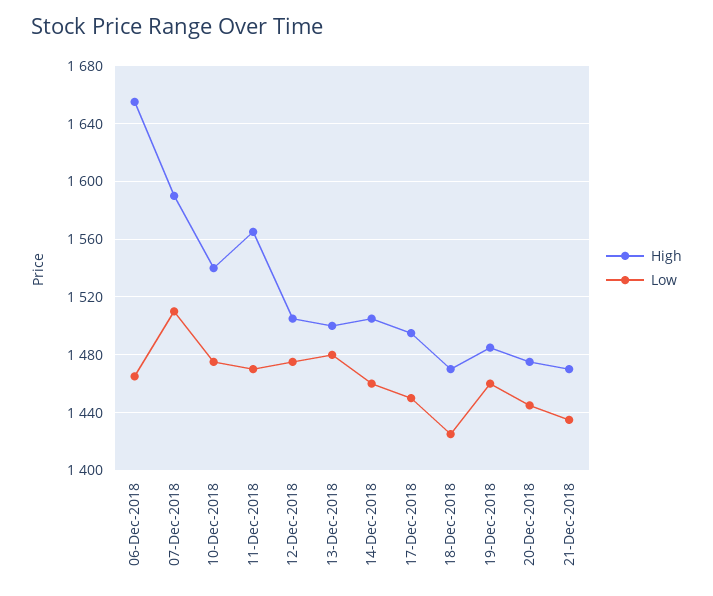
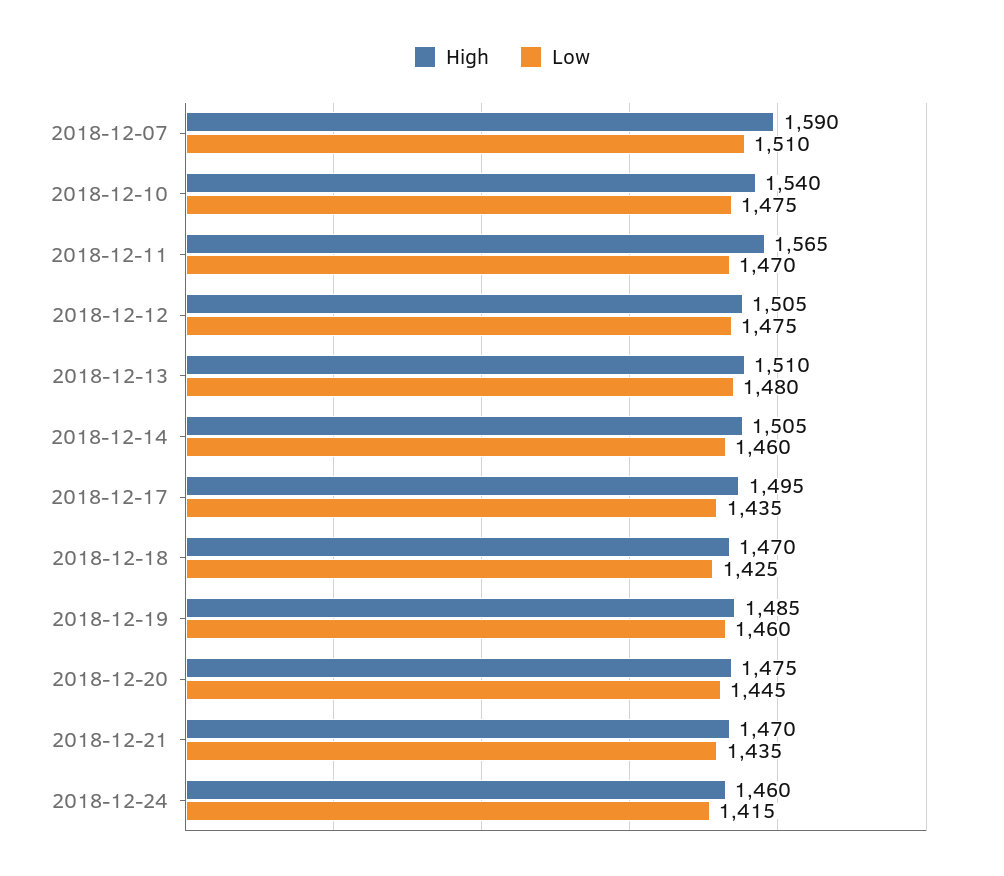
High, 06-Dec-2018: 1655 -> none
Low, 06-Dec-2018: 1465 -> none
High, 13-Dec-2018: 1500 -> 1510
Low, 17-Dec-2018: 1450 -> 1435
High, 2018-12-24: none -> 1460
Low, 2018-12-24: none -> 1415

